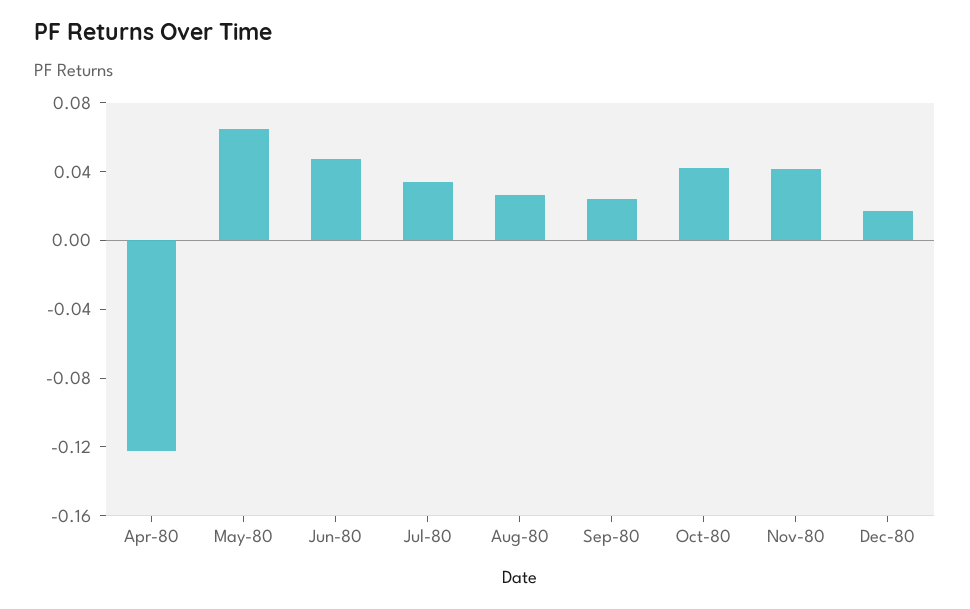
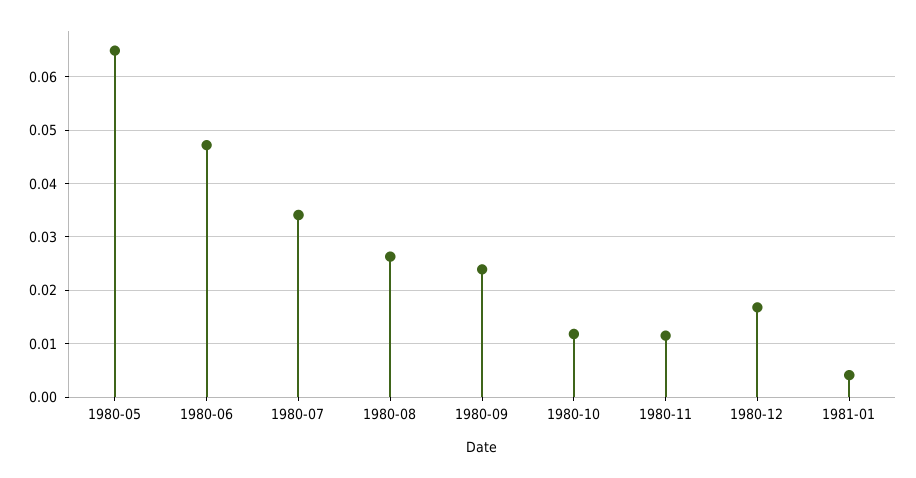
Apr-80: -0.12 -> none
Oct-80: 0.04 -> 0.012
Nov-80: 0.04 -> 0.012
1981-01: none -> 0.004

